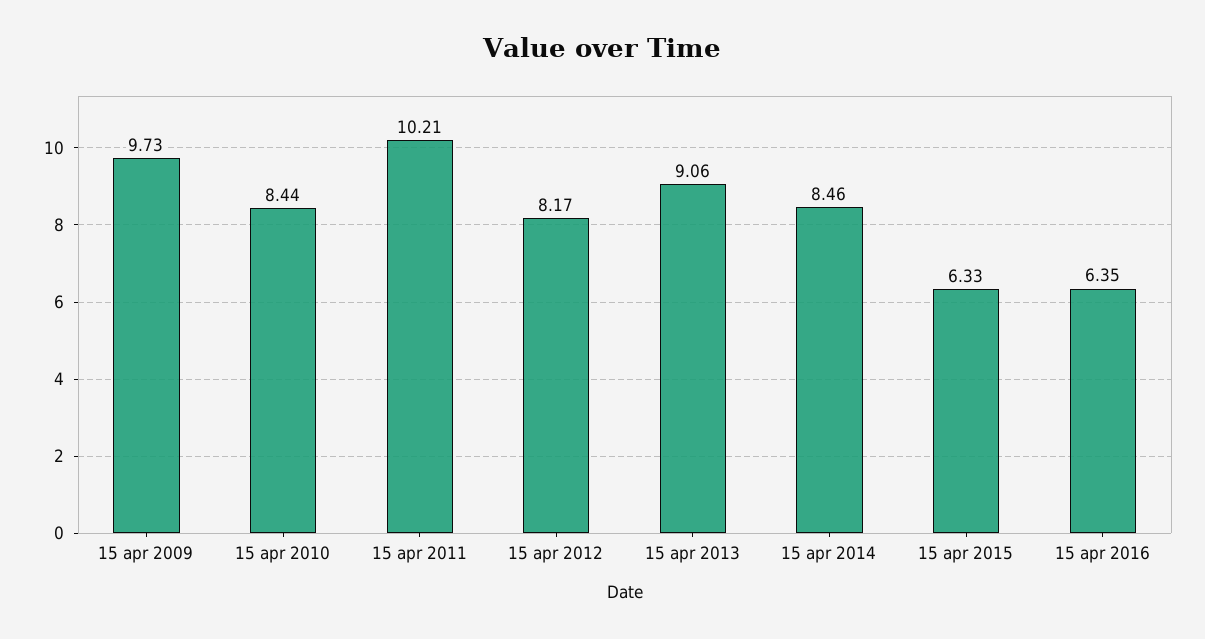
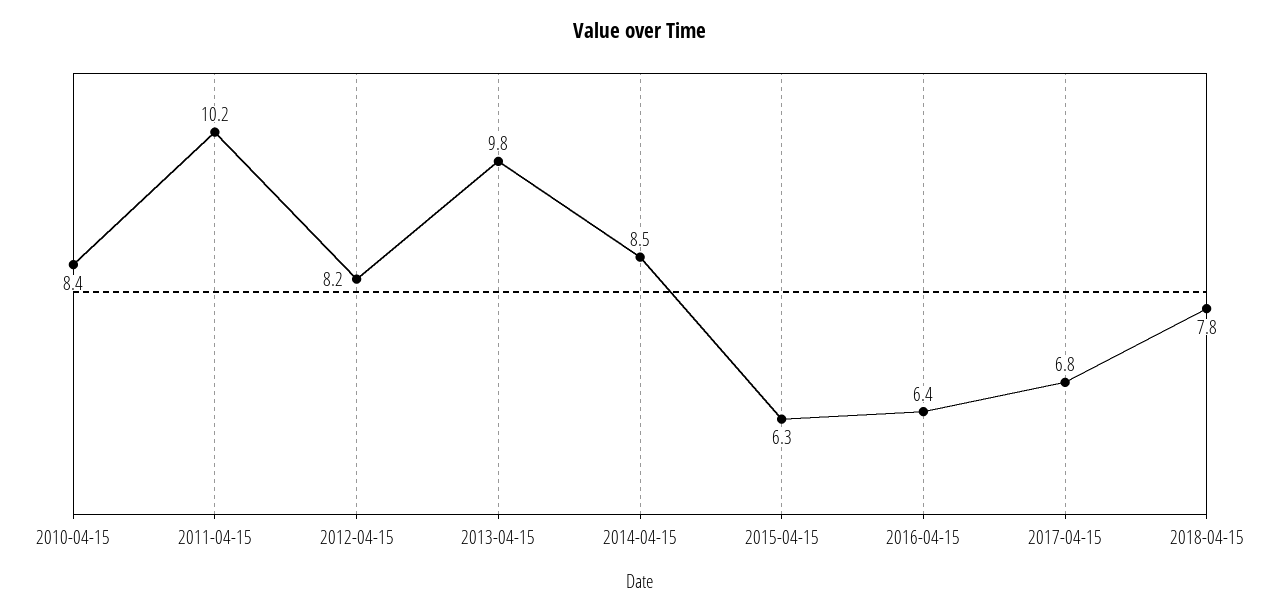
15 apr 2009: 9.73 -> none
15 apr 2013: 9.06 -> 9.8
2017-04-15: none -> 6.8
2018-04-15: none -> 7.8

